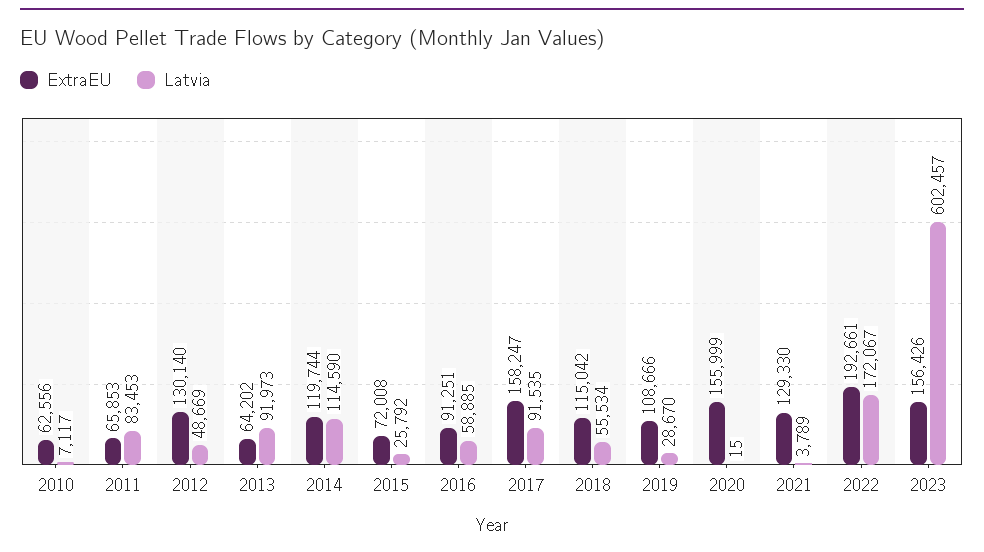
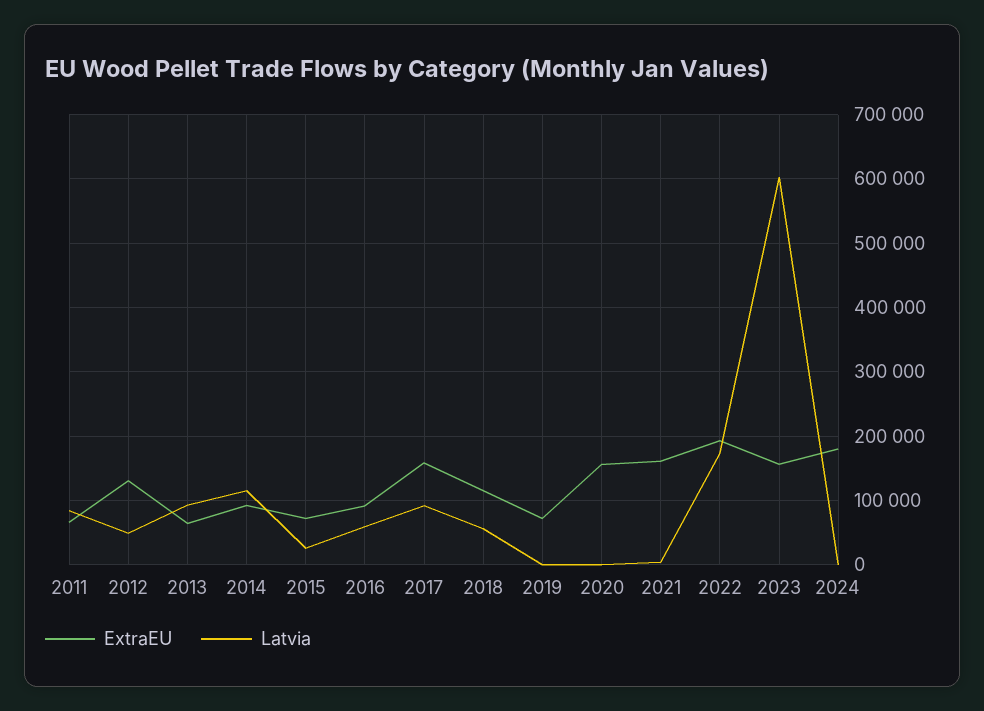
ExtraEU, 2010: 62556 -> none
Latvia, 2010: 7117 -> none
ExtraEU, 2014: 119744 -> 90000
ExtraEU, 2019: 108666 -> 70000
Latvia, 2019: 28670 -> 0
ExtraEU, 2021: 129330 -> 160000
ExtraEU, 2024: none -> 180000
Latvia, 2024: none -> 0

